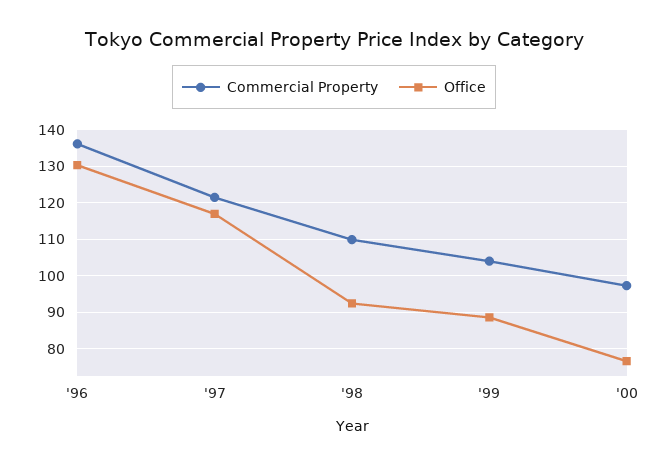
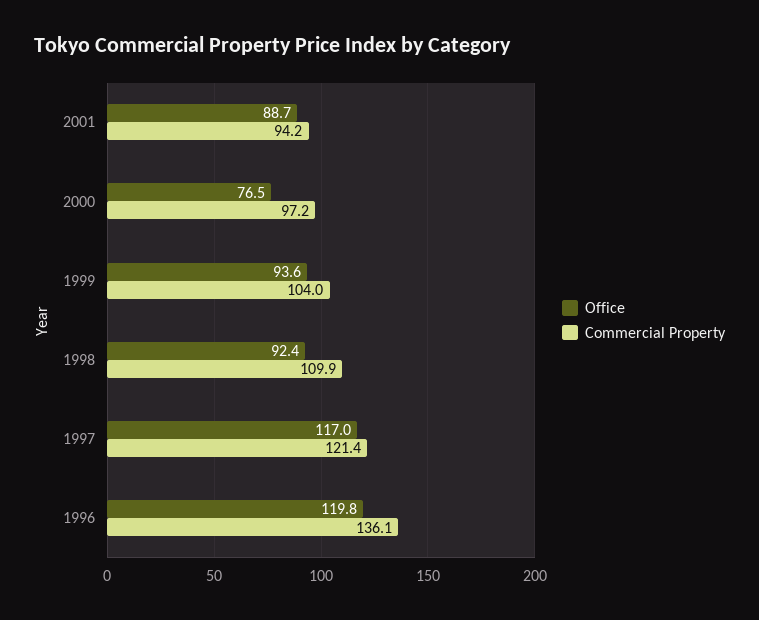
Office, '96: 130 -> 119.8
Office, '99: 88 -> 93.6
Office, 2001: none -> 88.7
Commercial Property, 2001: none -> 94.2

